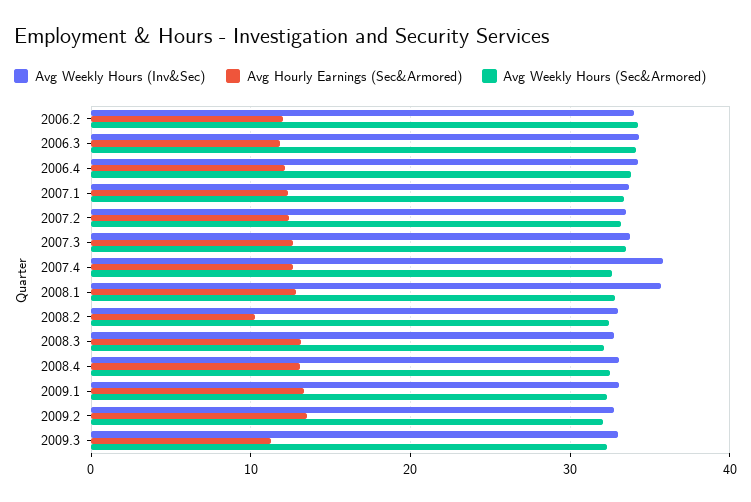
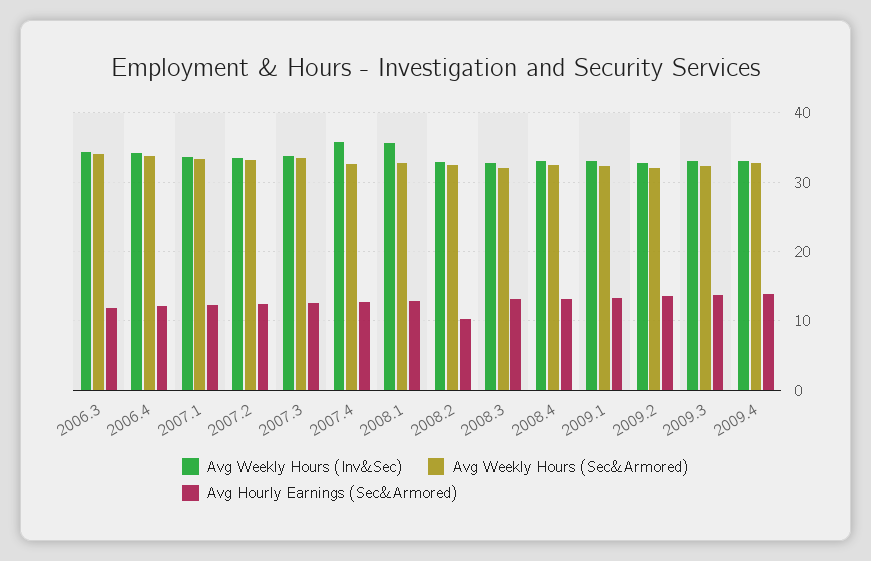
Avg Weekly Hours (Inv&Sec), 2006.2: 34 -> none
Avg Hourly Earnings (Sec&Armored), 2006.2: 12 -> none
Avg Weekly Hours (Sec&Armored), 2006.2: 34 -> none
Avg Hourly Earnings (Sec&Armored), 2009.3: 11 -> 14
Avg Weekly Hours (Inv&Sec), 2009.4: none -> 33
Avg Weekly Hours (Sec&Armored), 2009.4: none -> 33
Avg Hourly Earnings (Sec&Armored), 2009.4: none -> 14

